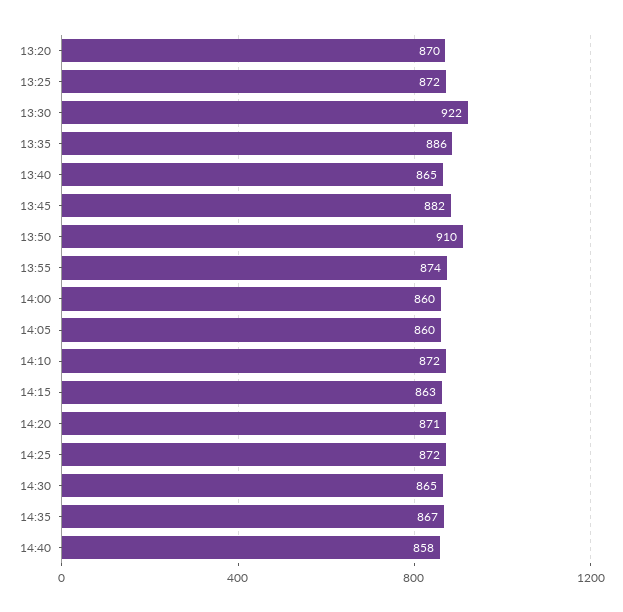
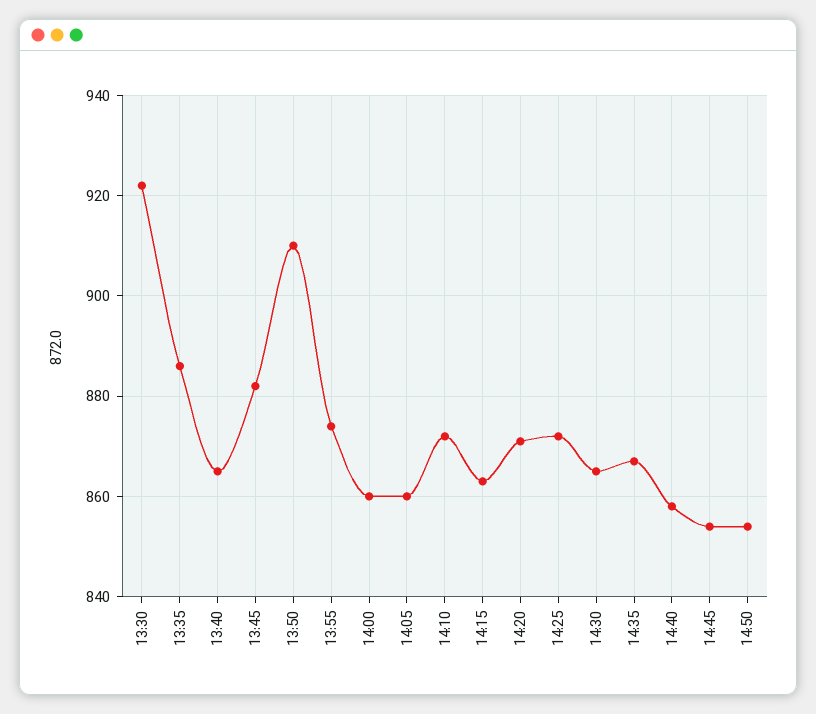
13:20: 870 -> none
13:25: 872 -> none
14:45: none -> 855
14:50: none -> 855

